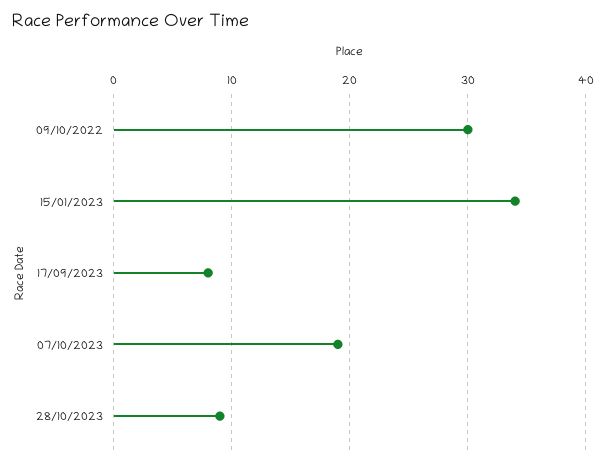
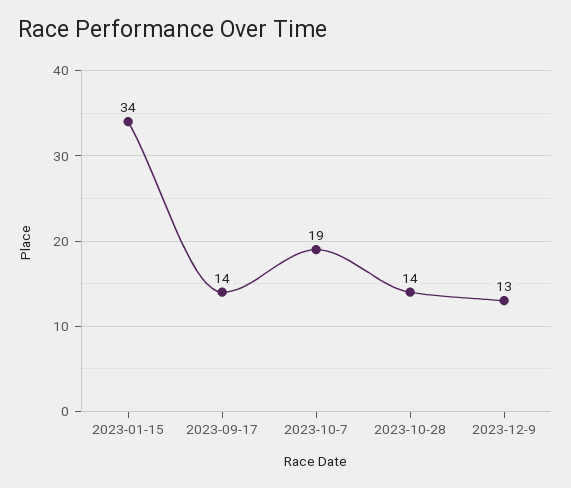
09/10/2022: 30 -> none
17/09/2023: 8 -> 14
28/10/2023: 9 -> 14
2023-12-9: none -> 13

